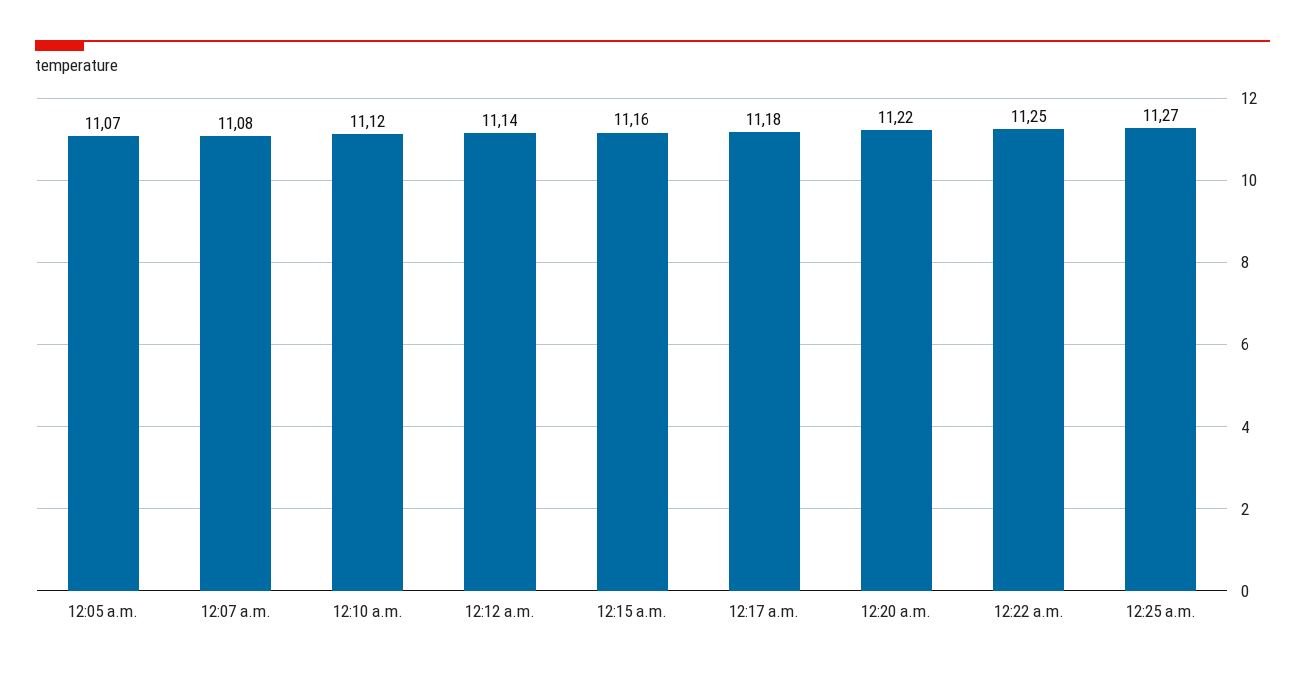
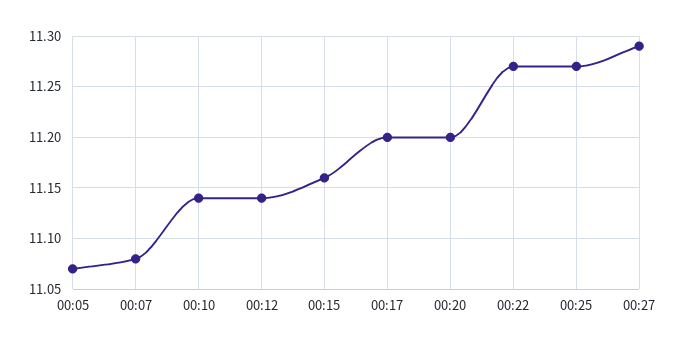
12:10 a.m.: 11.12 -> 11.14
12:17 a.m.: 11.18 -> 11.2
12:20 a.m.: 11.22 -> 11.2
12:22 a.m.: 11.25 -> 11.27
00:27: none -> 11.29

